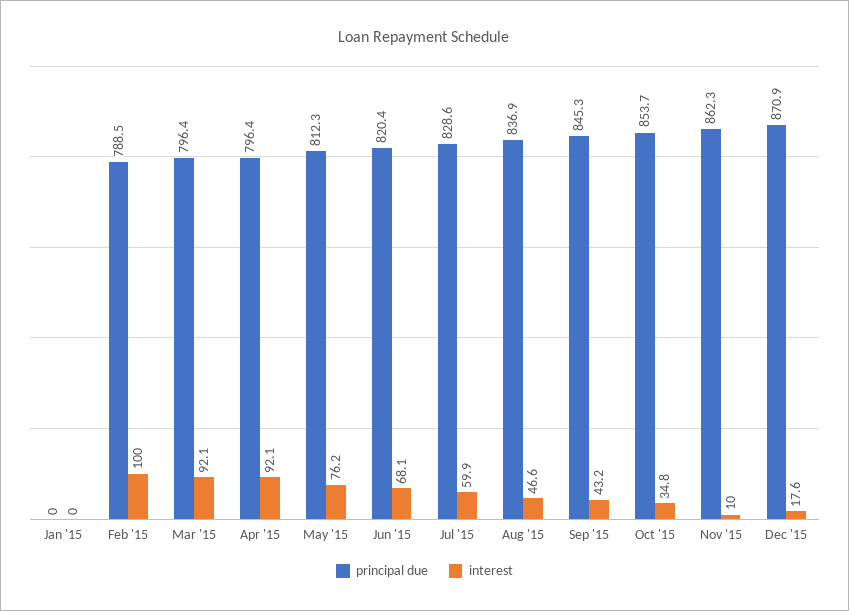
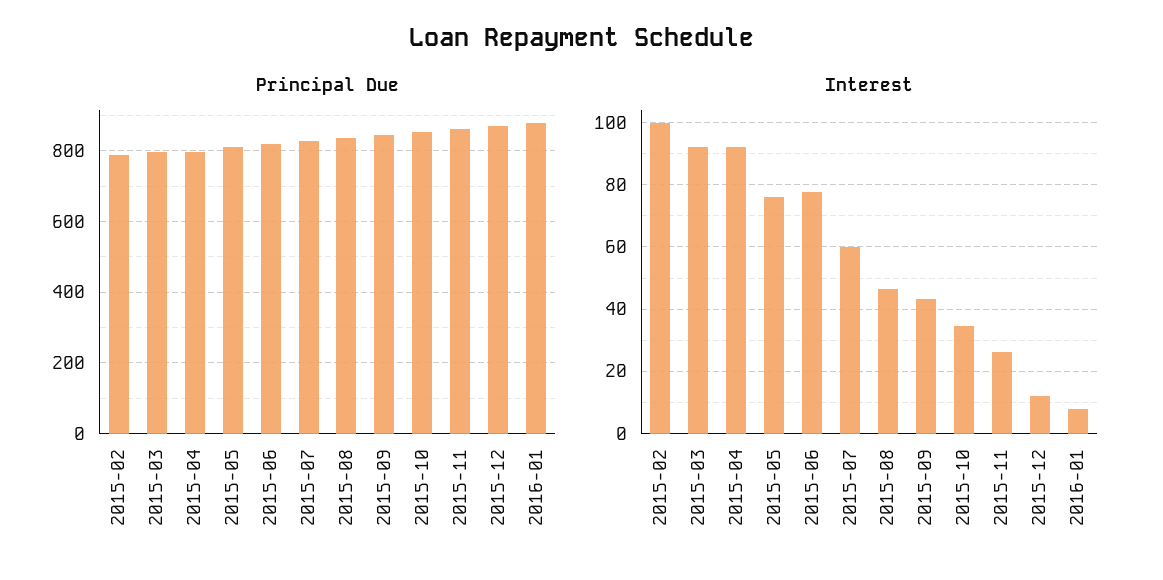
principal due, Jan '15: 0 -> none
interest, Jan '15: 0 -> none
interest, Jun '15: 68.1 -> 78
interest, Nov '15: 10 -> 26
interest, Dec '15: 17.6 -> 12
principal due, 2016-01: none -> 880
interest, 2016-01: none -> 8

